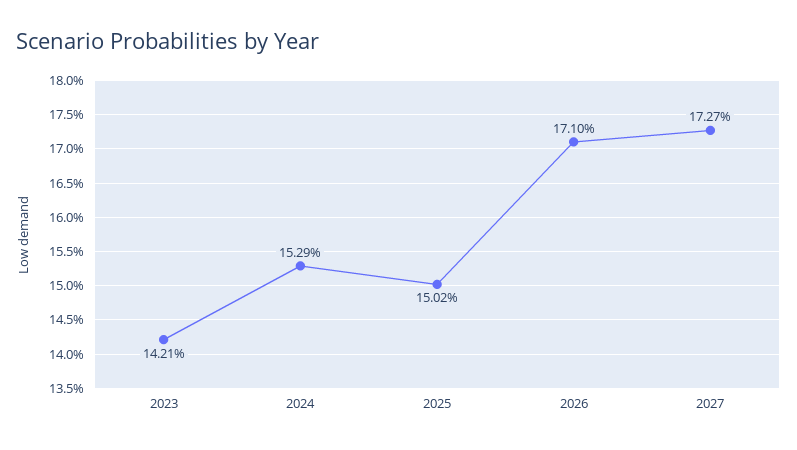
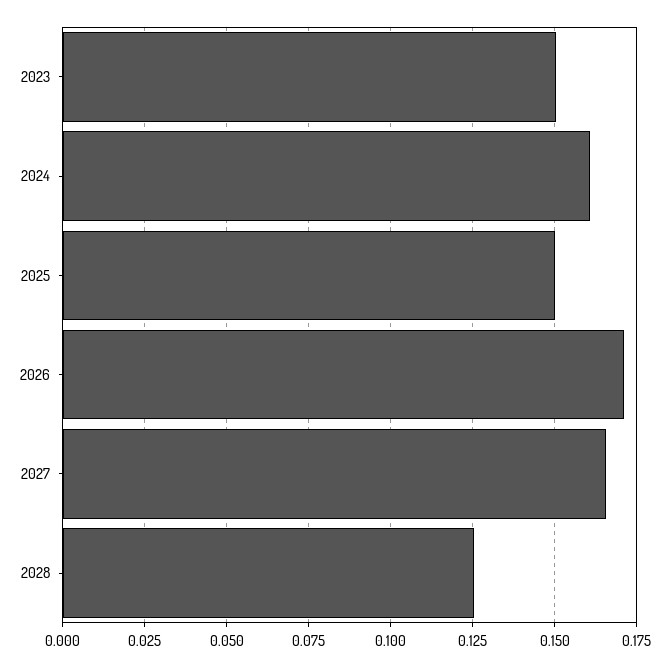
2023: 0.1421 -> 0.15
2024: 0.1529 -> 0.16
2027: 0.1727 -> 0.165
2028: none -> 0.125

